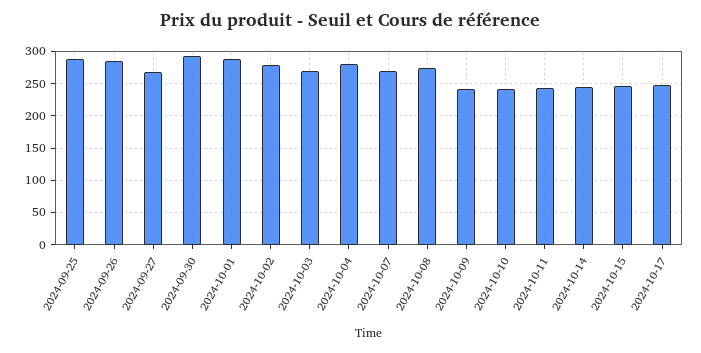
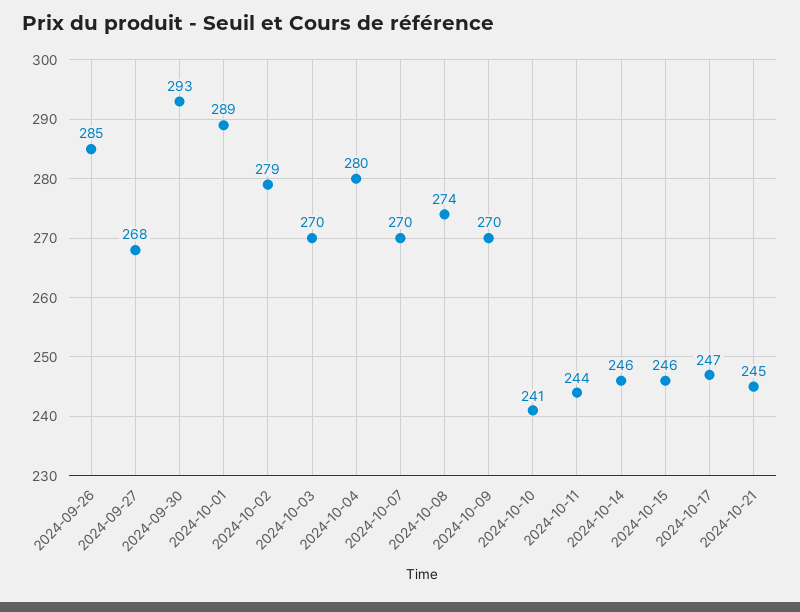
2024-09-25: 290 -> none
2024-10-09: 240 -> 270
2024-10-21: none -> 245

